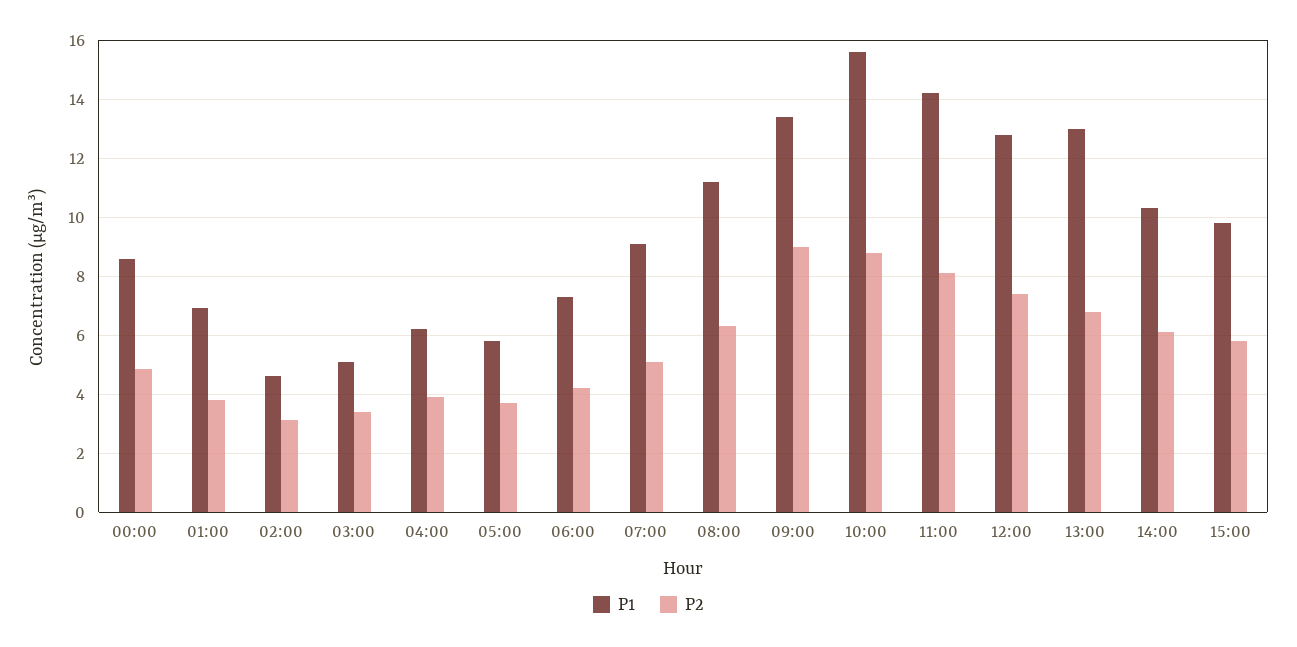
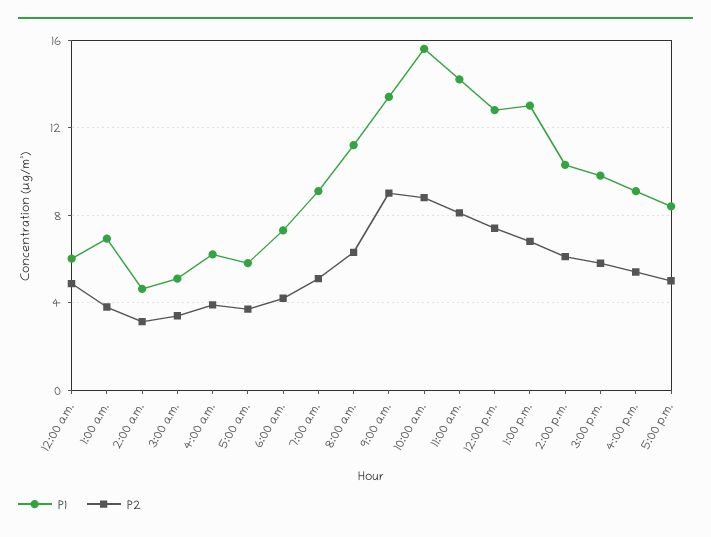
P1, 00:00: 8.5 -> 6
P1, 4:00 p.m.: none -> 9
P2, 4:00 p.m.: none -> 5.5
P1, 5:00 p.m.: none -> 8.5
P2, 5:00 p.m.: none -> 5

